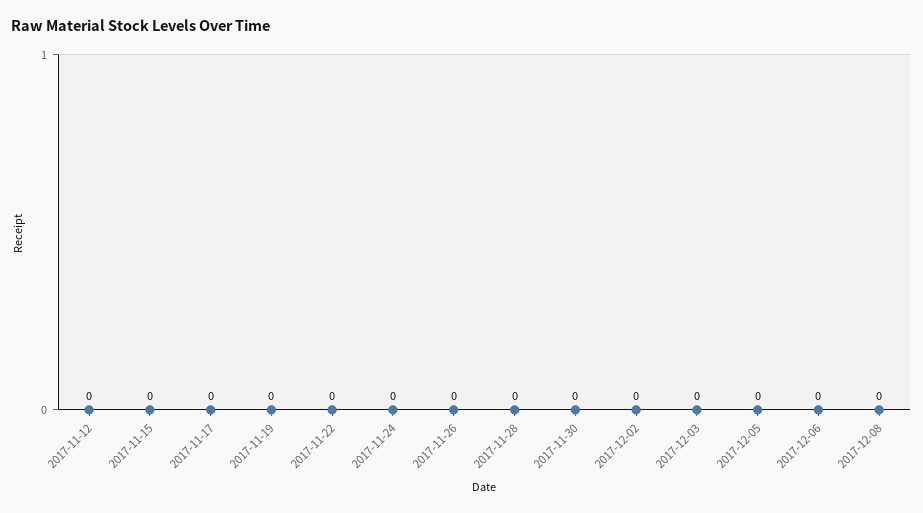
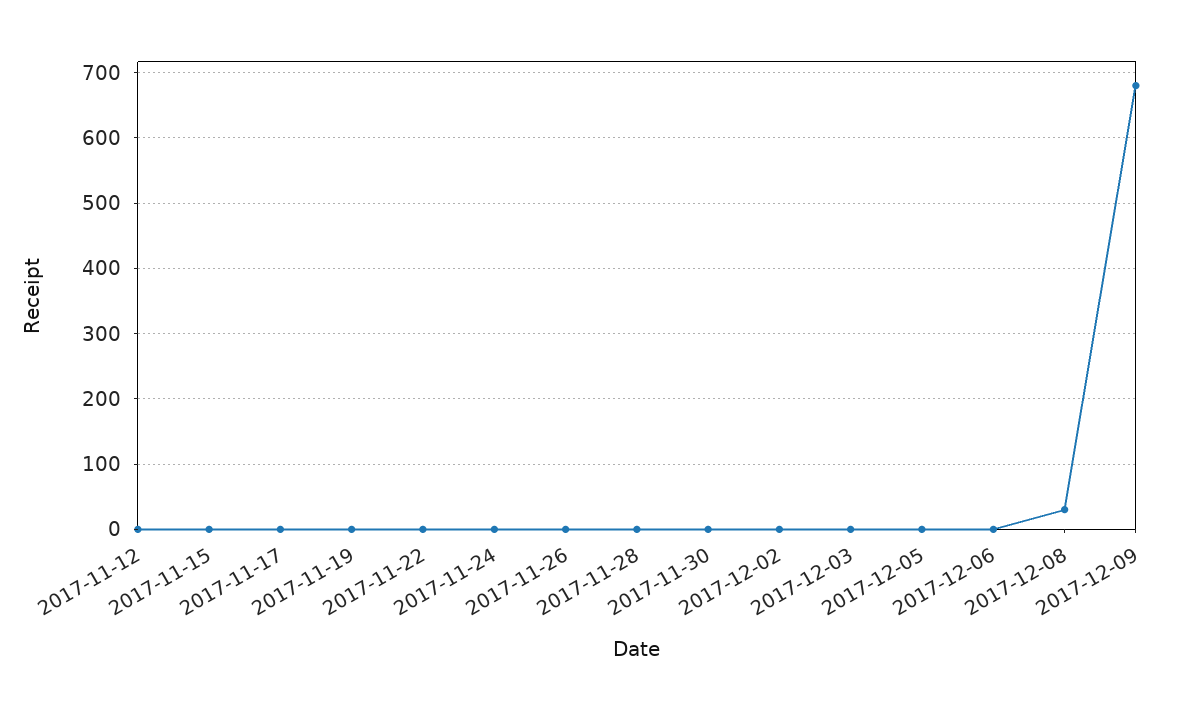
2017-12-08: 0 -> 30
2017-12-09: none -> 680

